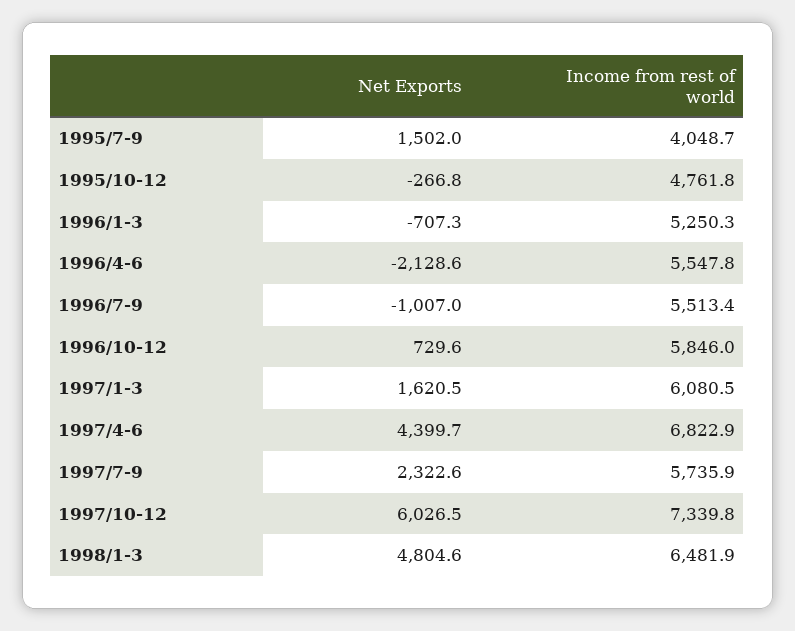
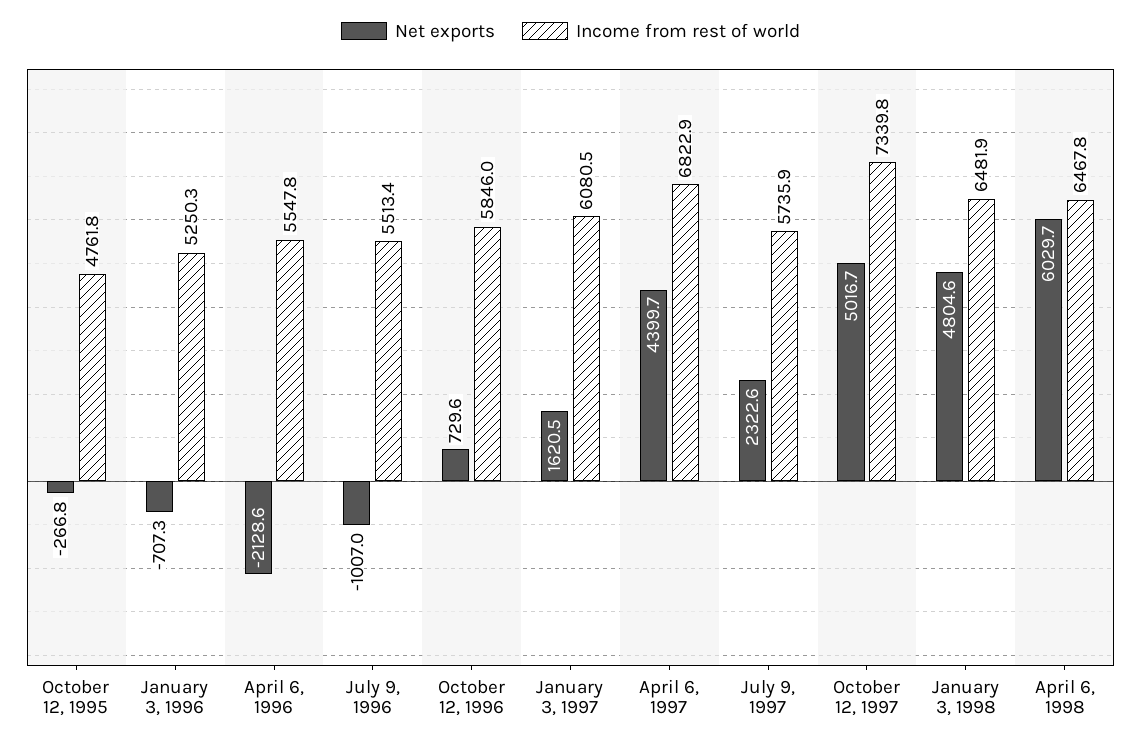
Net Exports, 1995/7-9: 1502 -> none
Income from rest of world, 1995/7-9: 4048.7 -> none
Net Exports, 1997/10-12: 6026.5 -> 5016.7
Net Exports, April 6, 1998: none -> 6029.7
Income from rest of world, April 6, 1998: none -> 6467.8

